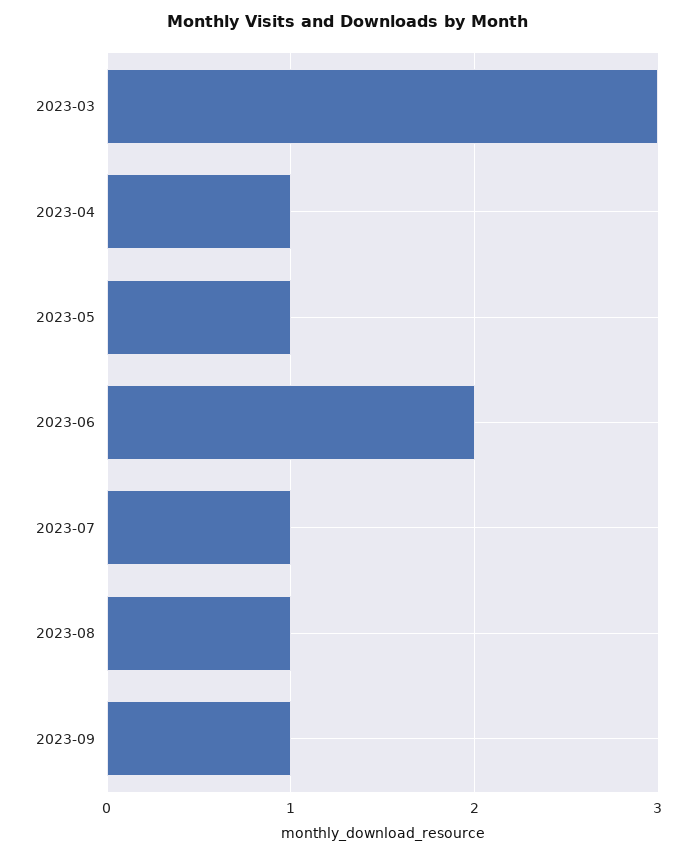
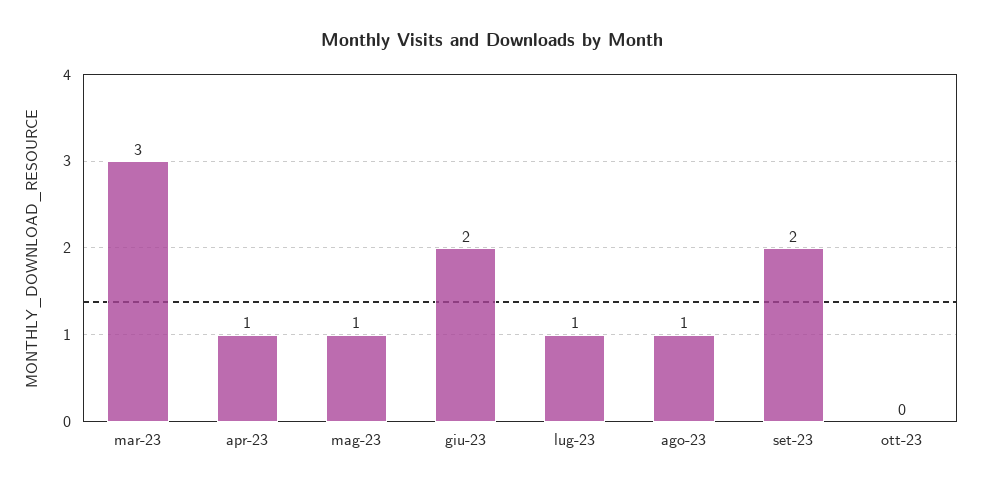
2023-09: 1 -> 2
ott-23: none -> 0

